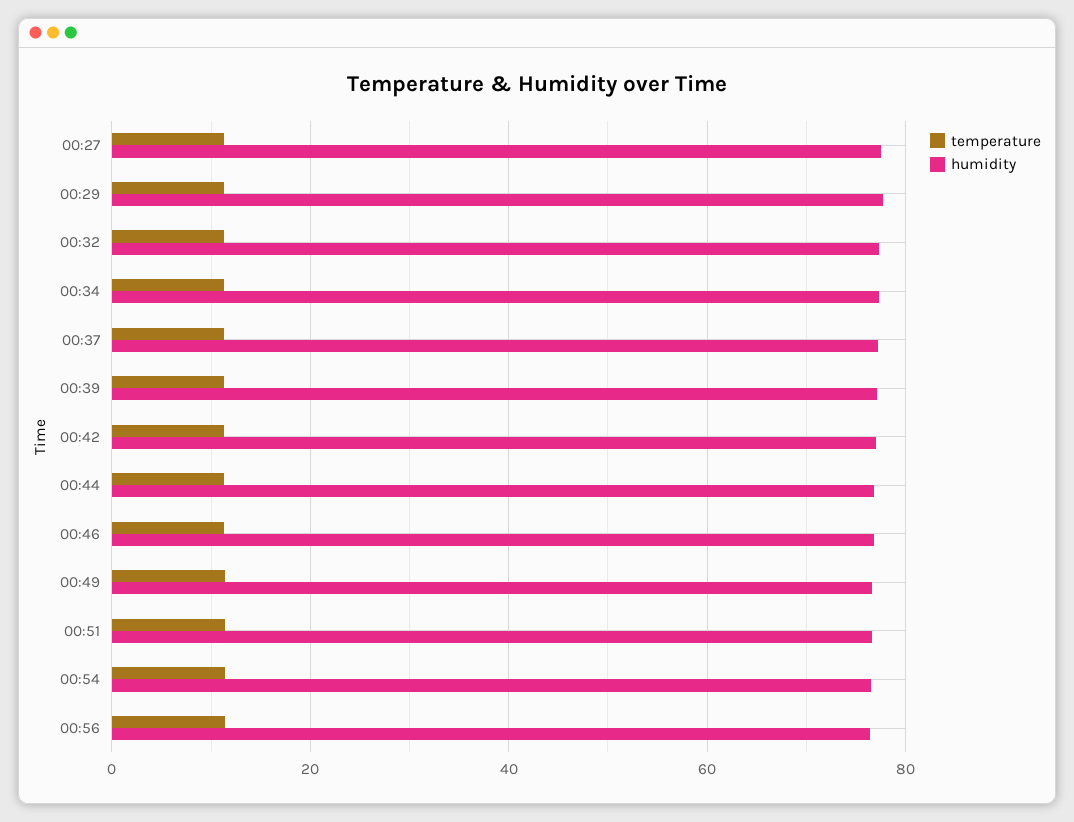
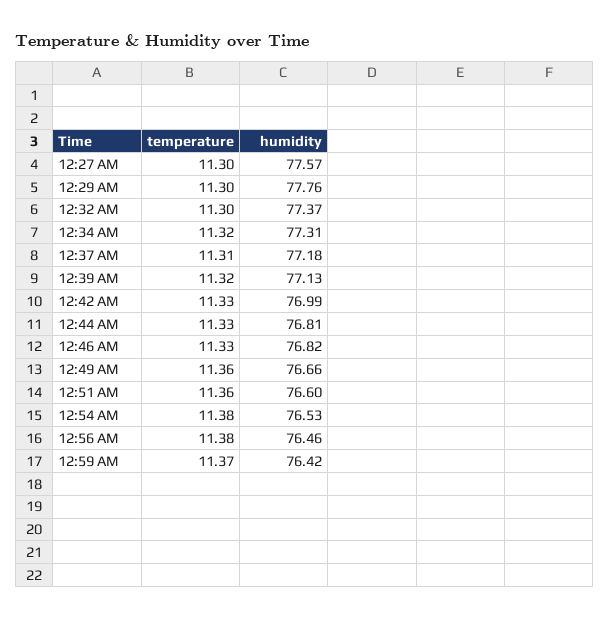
temperature, 12:59 AM: none -> 11.37
humidity, 12:59 AM: none -> 76.42

